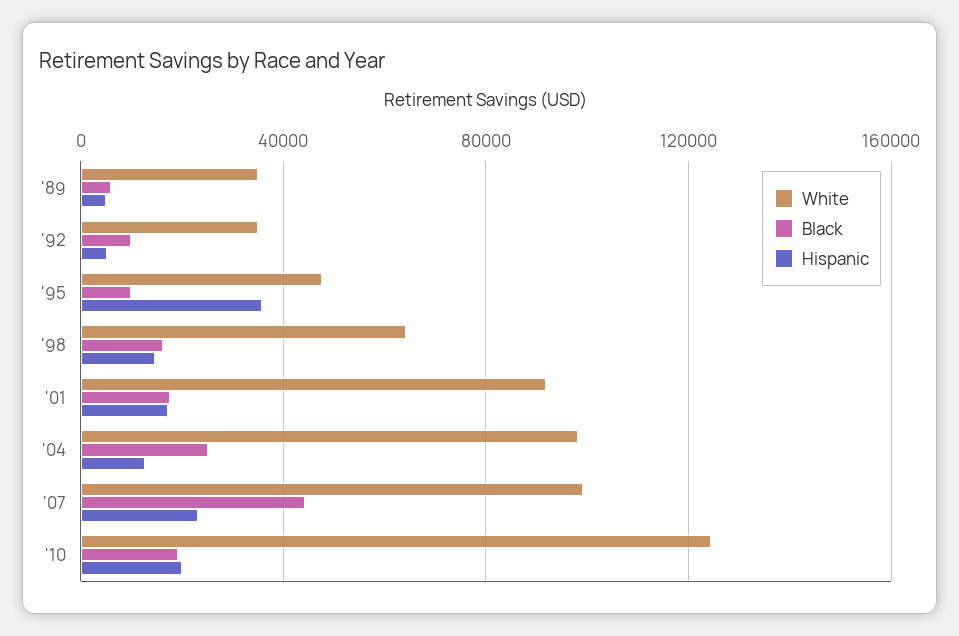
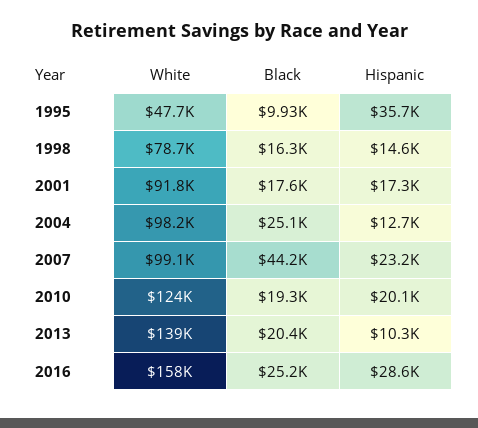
White, '89: 35000 -> none
Black, '89: 5000 -> none
Hispanic, '89: 5000 -> none
White, '92: 35000 -> none
Black, '92: 10000 -> none
Hispanic, '92: 5000 -> none
White, '98: 65000 -> 78700
White, 2013: none -> 139000
Black, 2013: none -> 20400
Hispanic, 2013: none -> 10300
White, 2016: none -> 158000
Black, 2016: none -> 25200
Hispanic, 2016: none -> 28600

